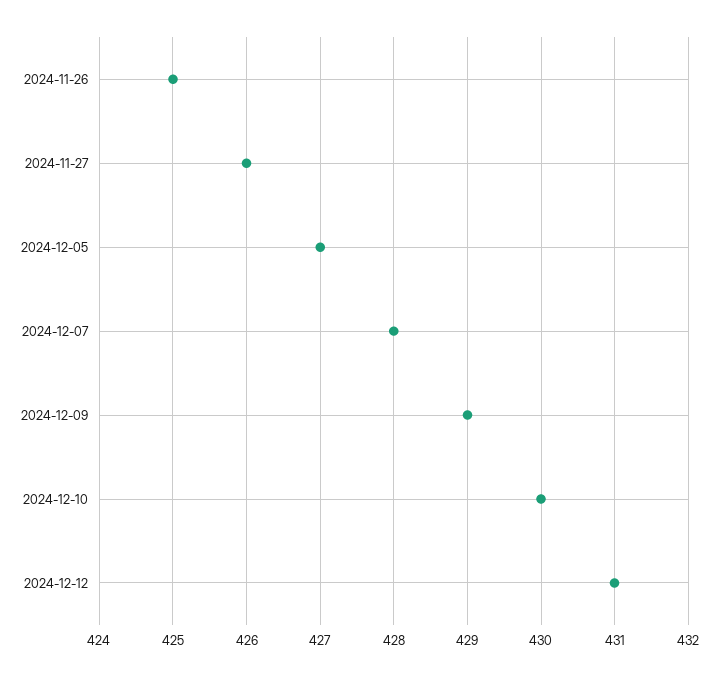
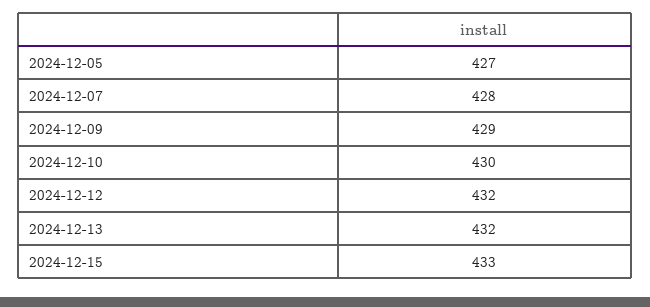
2024-11-26: 425 -> none
2024-11-27: 426 -> none
2024-12-12: 431 -> 432
2024-12-13: none -> 432
2024-12-15: none -> 433

